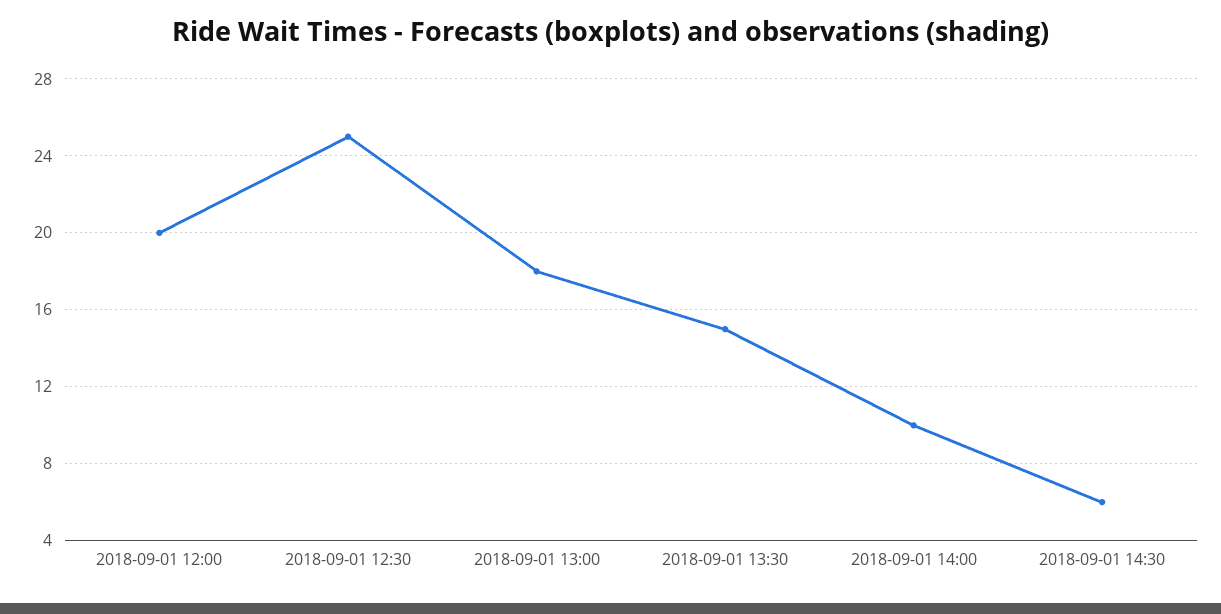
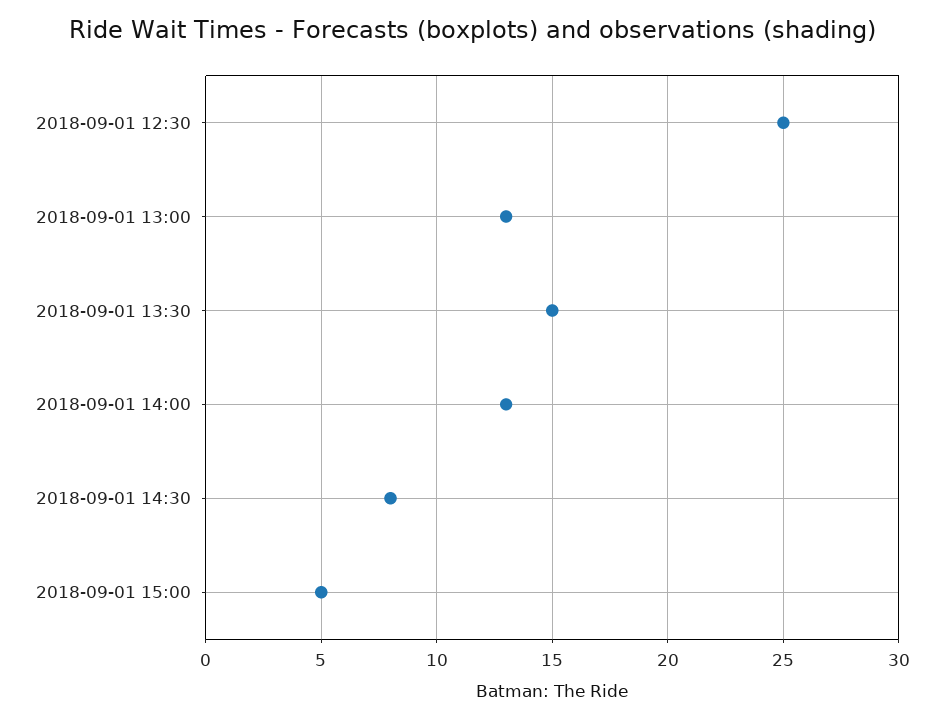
2018-09-01 12:00: 20 -> none
2018-09-01 13:00: 18 -> 13
2018-09-01 14:00: 10 -> 13
2018-09-01 14:30: 6 -> 8
2018-09-01 15:00: none -> 5

